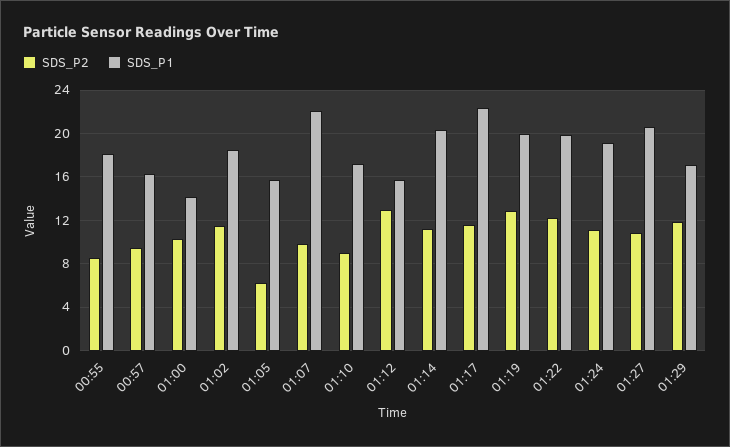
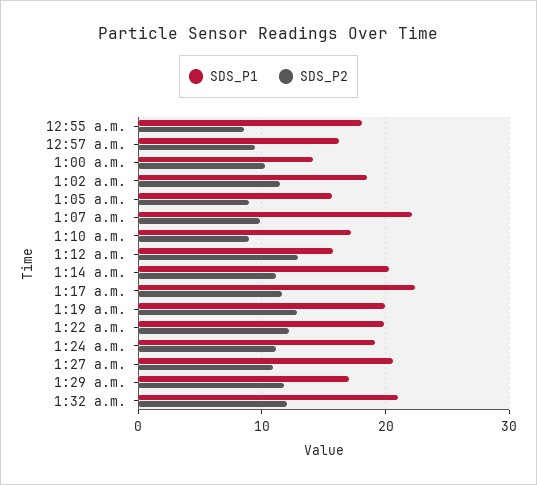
SDS_P2, 01:05: 6 -> 9
SDS_P1, 1:32 a.m.: none -> 21
SDS_P2, 1:32 a.m.: none -> 12

